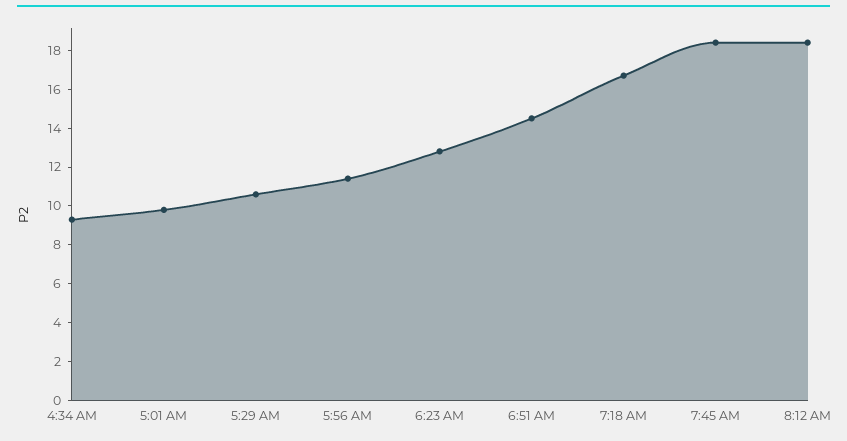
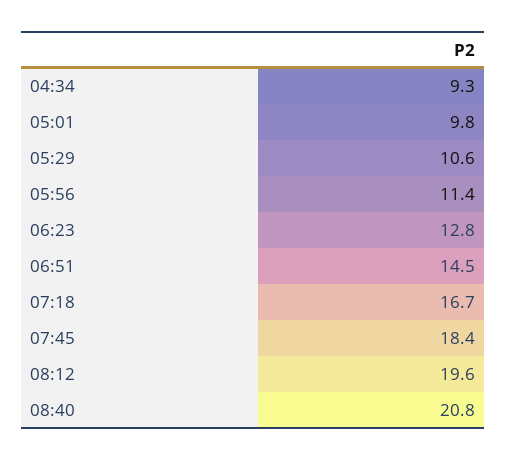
8:12 AM: 18.5 -> 19.6
08:40: none -> 20.8

